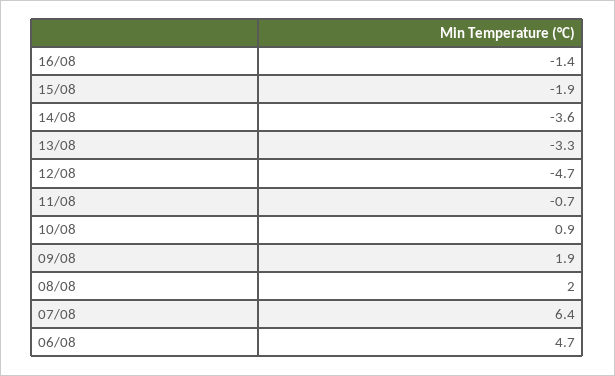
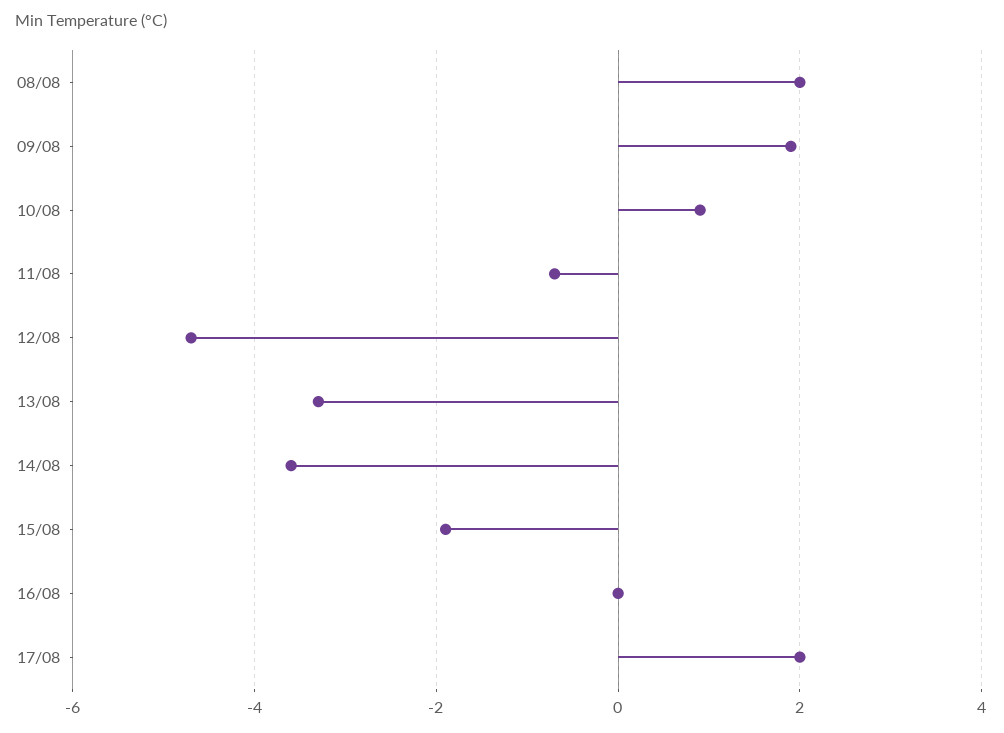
16/08: -1.4 -> 0
07/08: 6.4 -> none
06/08: 4.7 -> none
17/08: none -> 2

